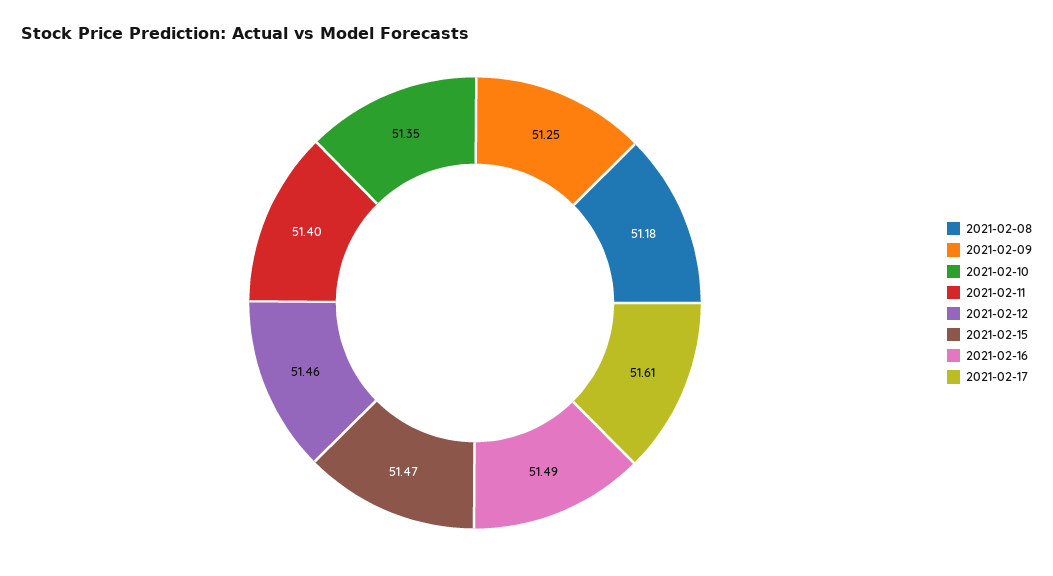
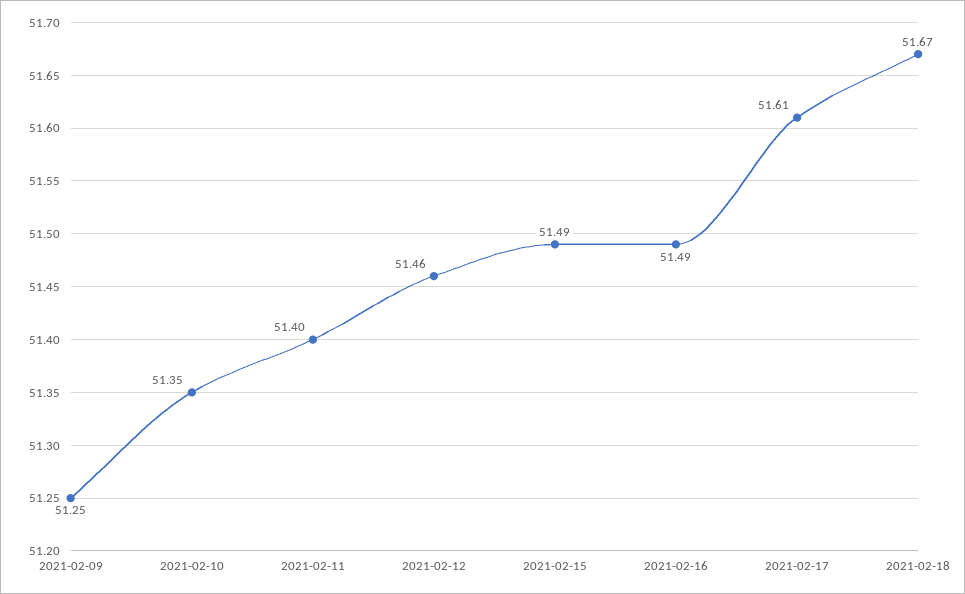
2021-02-08: 51.18 -> none
2021-02-15: 51.47 -> 51.49
2021-02-18: none -> 51.67

